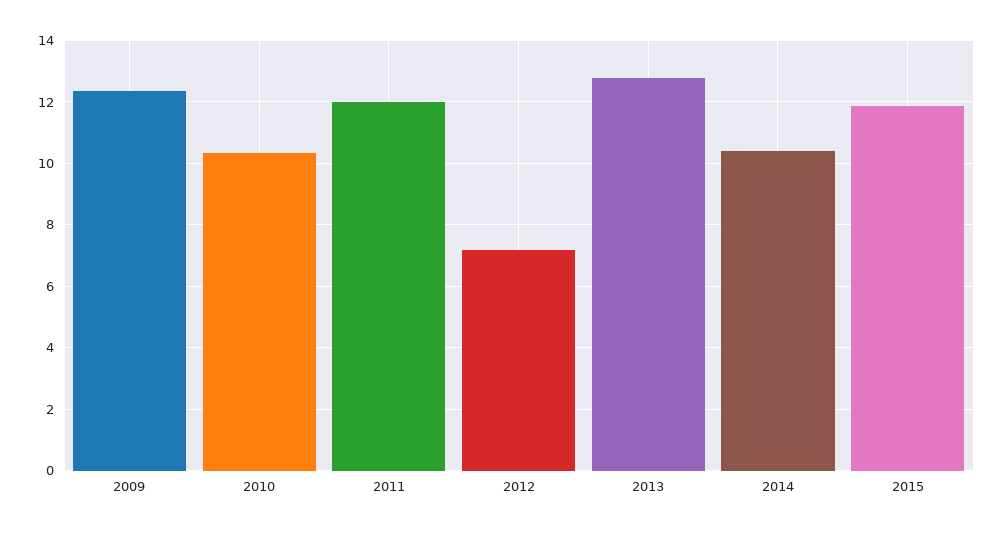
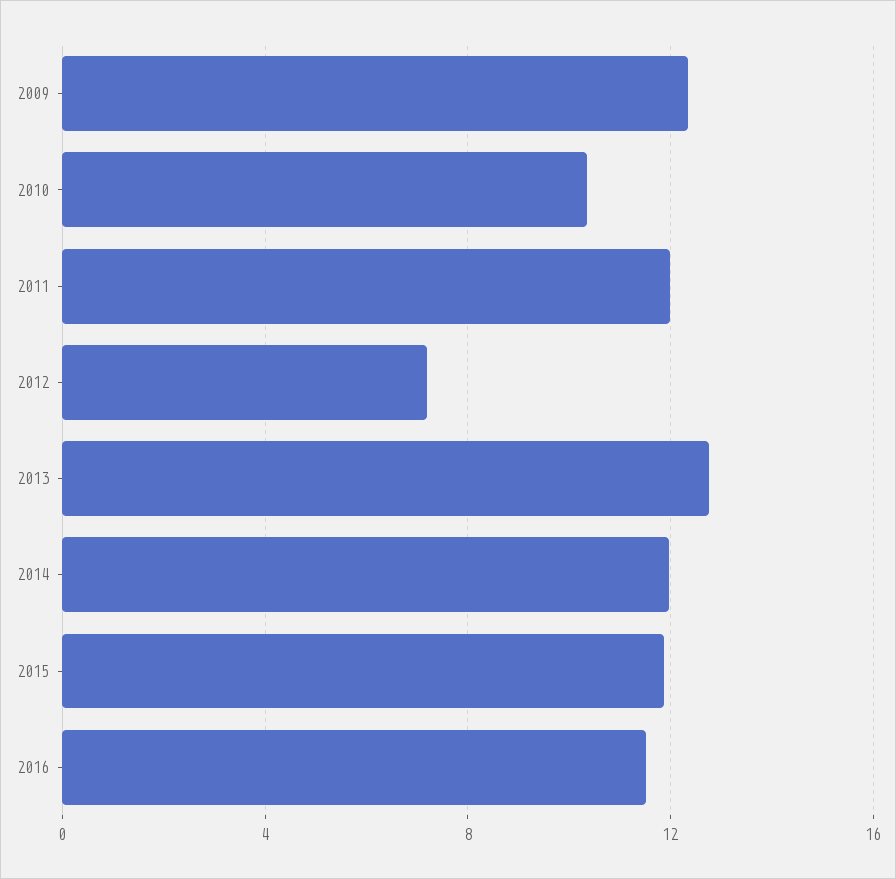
2014: 10.4 -> 12
2016: none -> 11.5

